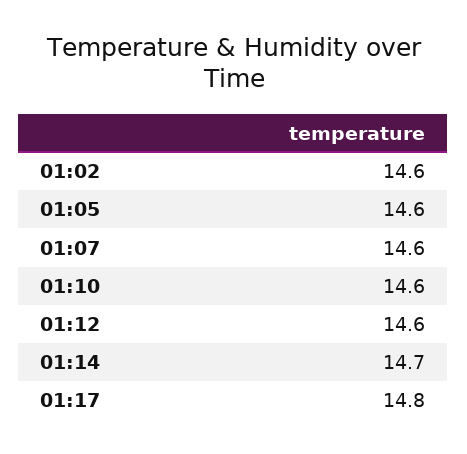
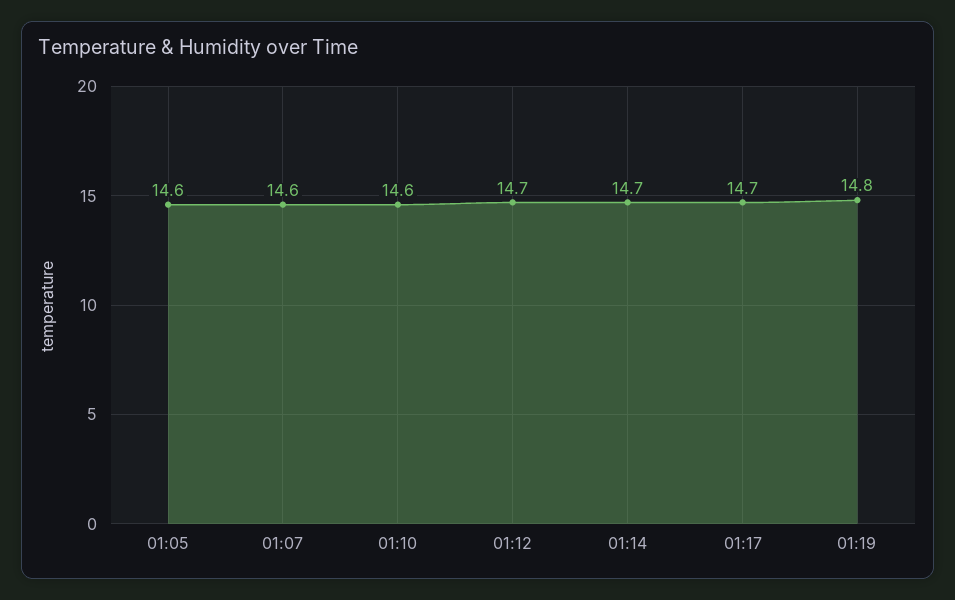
01:02: 14.6 -> none
01:12: 14.6 -> 14.7
01:17: 14.8 -> 14.7
01:19: none -> 14.8

